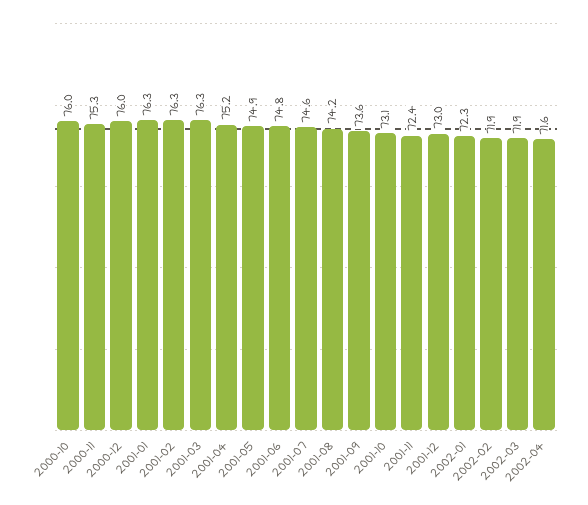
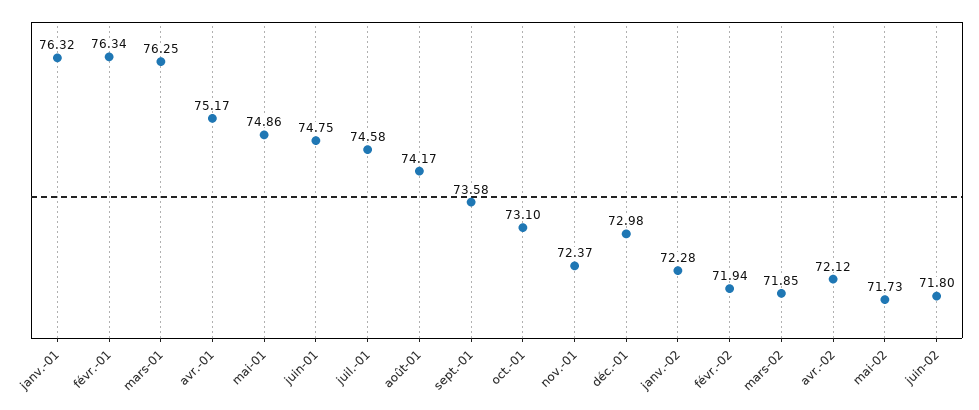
2000-10: 76 -> none
2000-11: 75.3 -> none
2000-12: 76 -> none
2002-04: 71.6 -> 72.12
mai-02: none -> 71.73
juin-02: none -> 71.8

